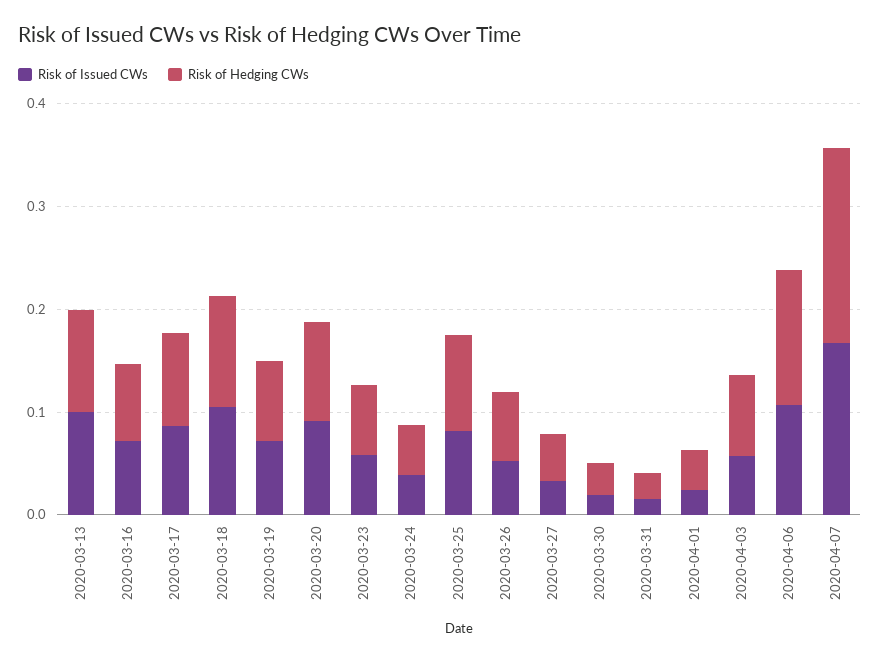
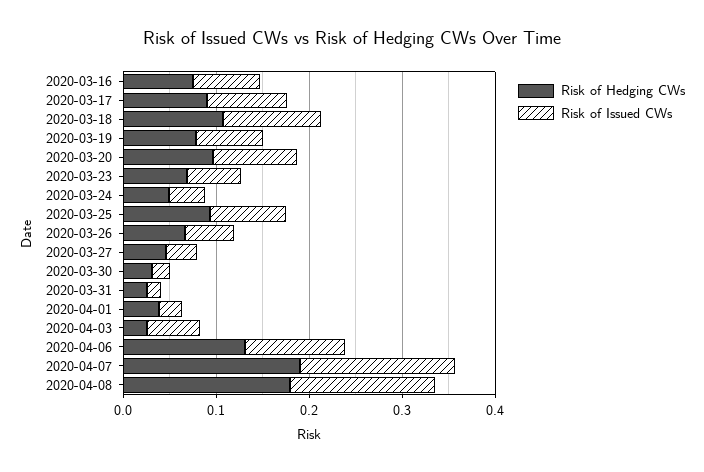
Risk of Issued CWs, 2020-03-13: 0.1 -> none
Risk of Hedging CWs, 2020-03-13: 0.1 -> none
Risk of Hedging CWs, 2020-04-03: 0.08 -> 0.02
Risk of Hedging CWs, 2020-04-08: none -> 0.18
Risk of Issued CWs, 2020-04-08: none -> 0.16

